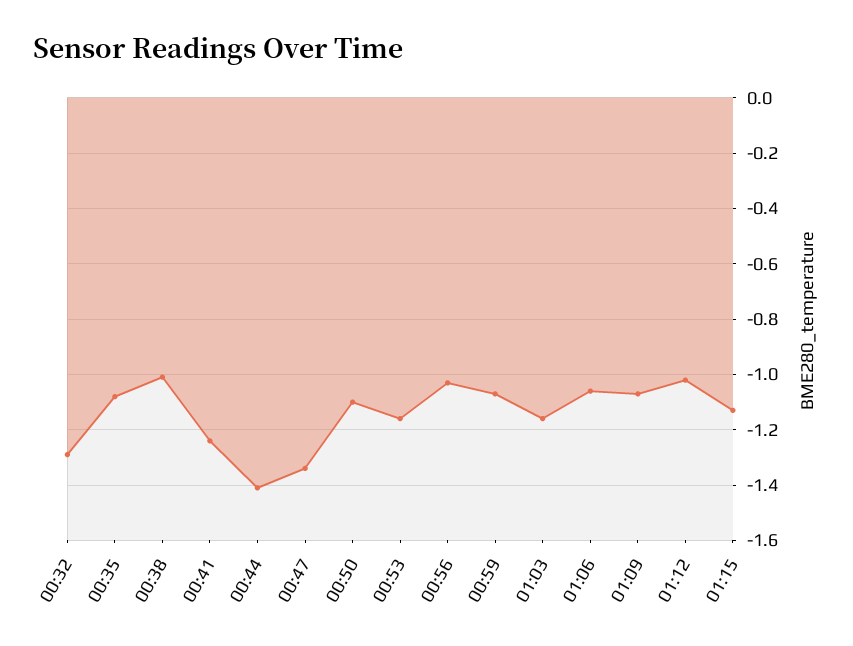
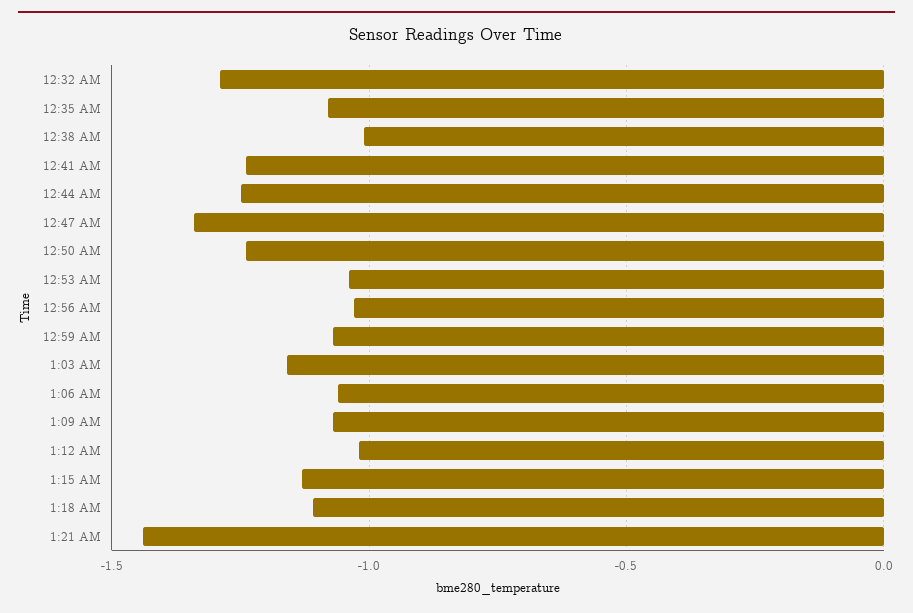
00:44: -1.4 -> -1.25
00:50: -1.1 -> -1.25
00:53: -1.15 -> -1.05
1:18 AM: none -> -1.1
1:21 AM: none -> -1.45

